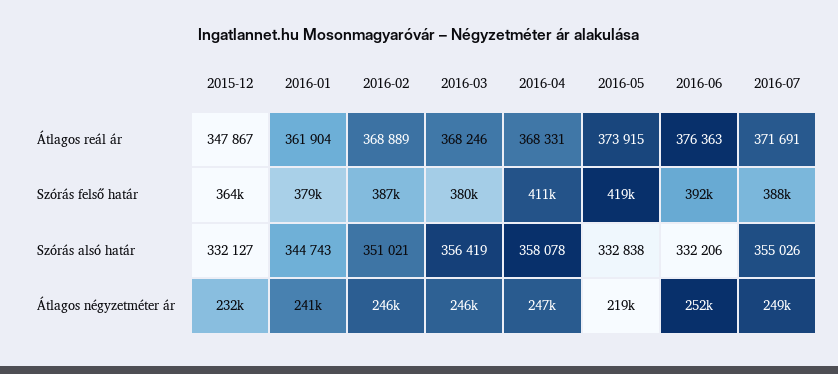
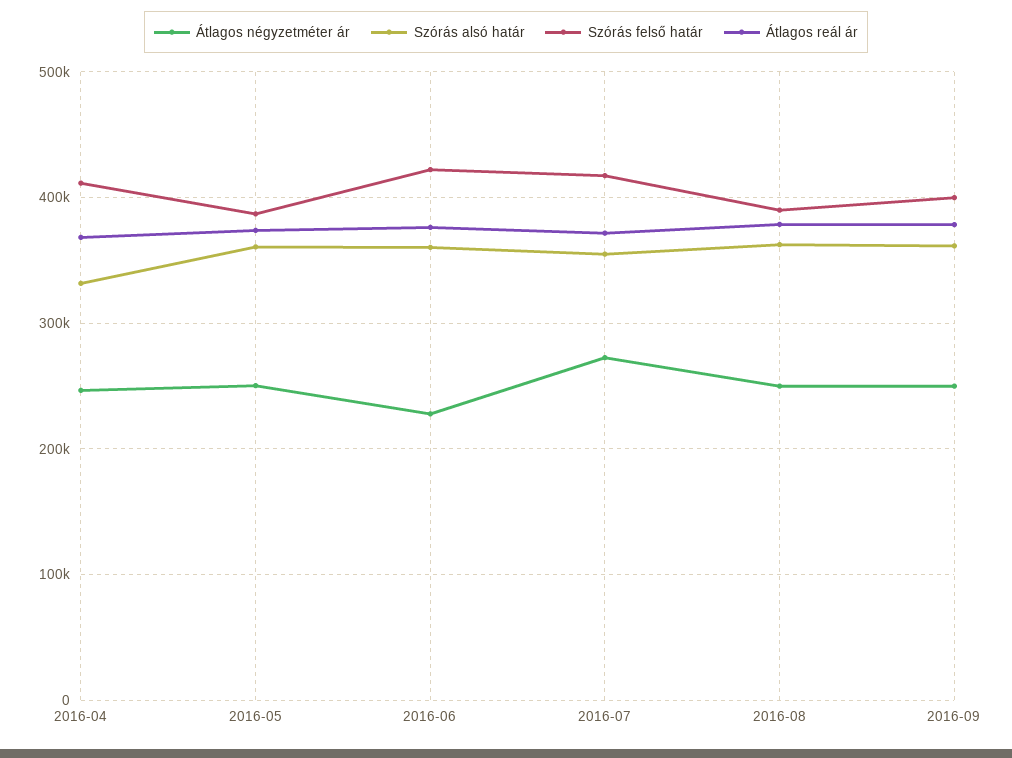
Átlagos reál ár, 2015-12: 347867 -> none
Átlagos reál ár, 2016-01: 361904 -> none
Átlagos reál ár, 2016-02: 368889 -> none
Átlagos reál ár, 2016-03: 368246 -> none
Szórás felső határ, 2015-12: 364000 -> none
Szórás felső határ, 2016-01: 379000 -> none
Szórás felső határ, 2016-02: 387000 -> none
Szórás felső határ, 2016-03: 380000 -> none
Szórás felső határ, 2016-05: 419000 -> 390000
Szórás felső határ, 2016-06: 392000 -> 420000
Szórás felső határ, 2016-07: 388000 -> 420000
Szórás alsó határ, 2015-12: 332127 -> none
Szórás alsó határ, 2016-01: 344743 -> none
Szórás alsó határ, 2016-02: 351021 -> none
Szórás alsó határ, 2016-03: 356419 -> none
Szórás alsó határ, 2016-04: 358078 -> 330000
Szórás alsó határ, 2016-05: 332838 -> 360000
Szórás alsó határ, 2016-06: 332206 -> 360000
Átlagos négyzetméter ár, 2015-12: 232000 -> none
Átlagos négyzetméter ár, 2016-01: 241000 -> none
Átlagos négyzetméter ár, 2016-02: 246000 -> none
Átlagos négyzetméter ár, 2016-03: 246000 -> none
Átlagos négyzetméter ár, 2016-05: 219000 -> 250000
Átlagos négyzetméter ár, 2016-06: 252000 -> 230000
Átlagos négyzetméter ár, 2016-07: 249000 -> 270000
Átlagos négyzetméter ár, 2016-08: none -> 250000
Szórás alsó határ, 2016-08: none -> 360000
Szórás felső határ, 2016-08: none -> 390000
Átlagos reál ár, 2016-08: none -> 380000
Átlagos négyzetméter ár, 2016-09: none -> 250000
Szórás alsó határ, 2016-09: none -> 360000
Szórás felső határ, 2016-09: none -> 400000
Átlagos reál ár, 2016-09: none -> 380000

